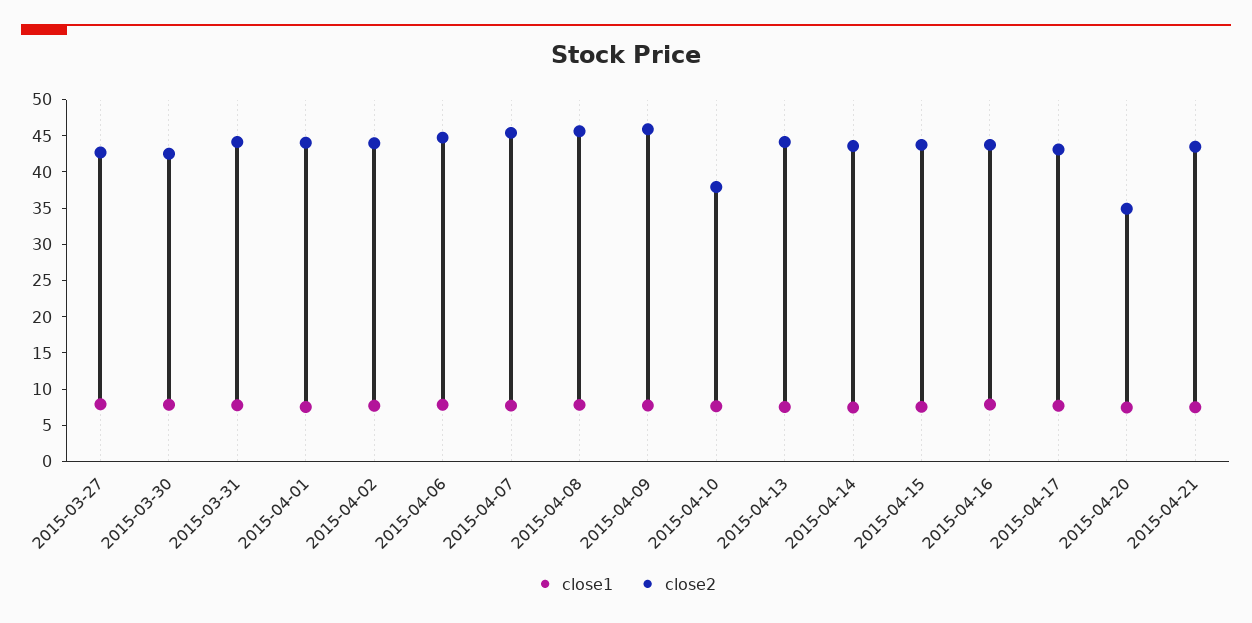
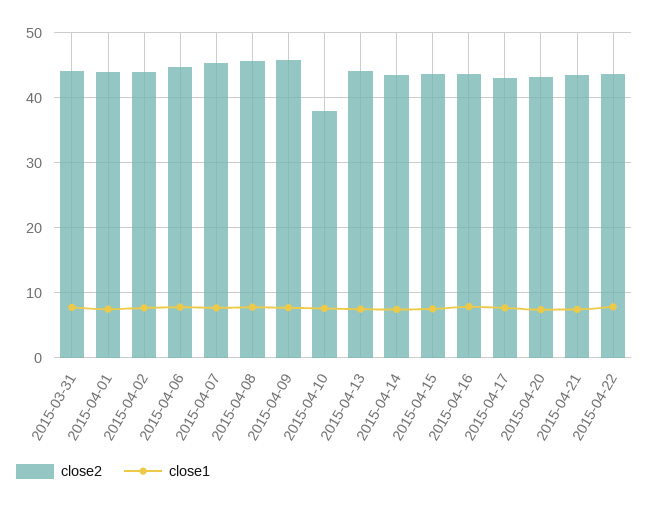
close1, 2015-03-27: 7.5 -> none
close2, 2015-03-27: 42.5 -> none
close1, 2015-03-30: 7.5 -> none
close2, 2015-03-30: 42.5 -> none
close2, 2015-04-20: 35 -> 43
close2, 2015-04-22: none -> 44
close1, 2015-04-22: none -> 8

